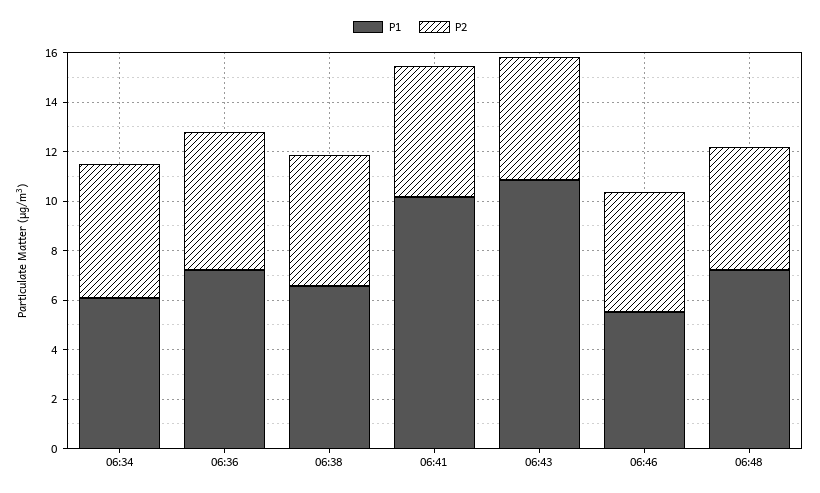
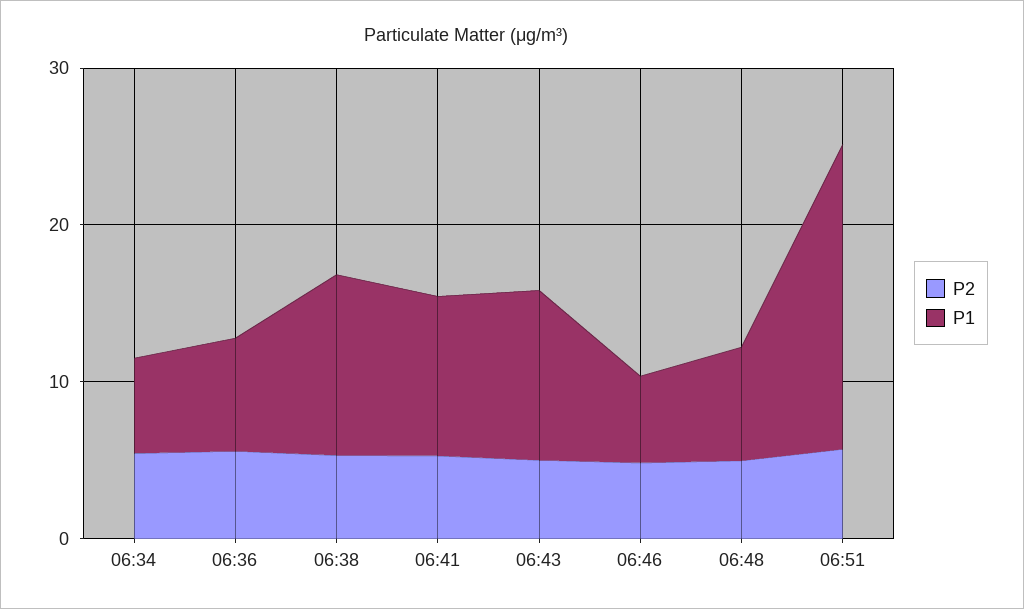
P1, 06:38: 6.5 -> 12
P2, 06:51: none -> 6
P1, 06:51: none -> 20

